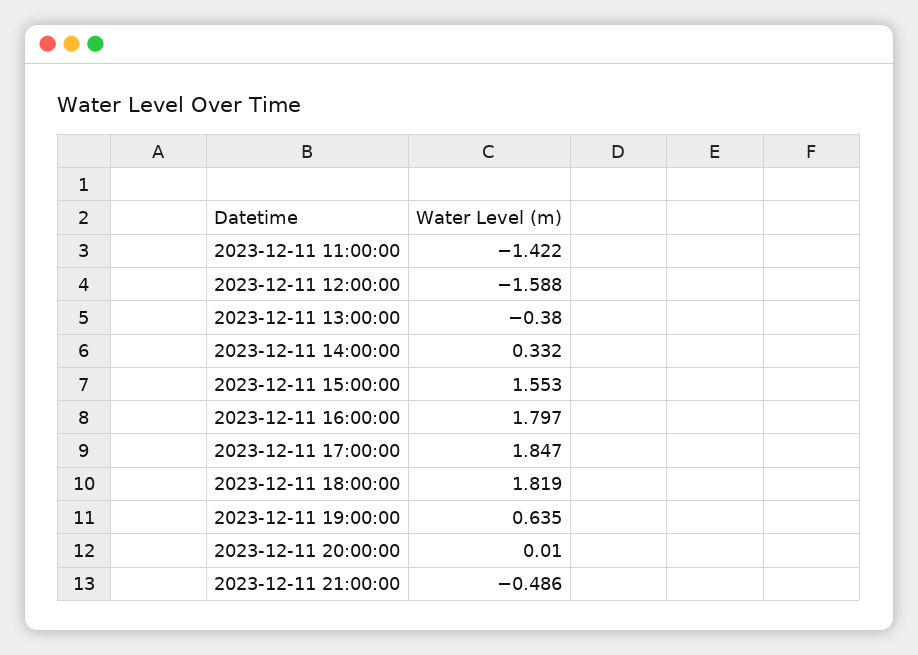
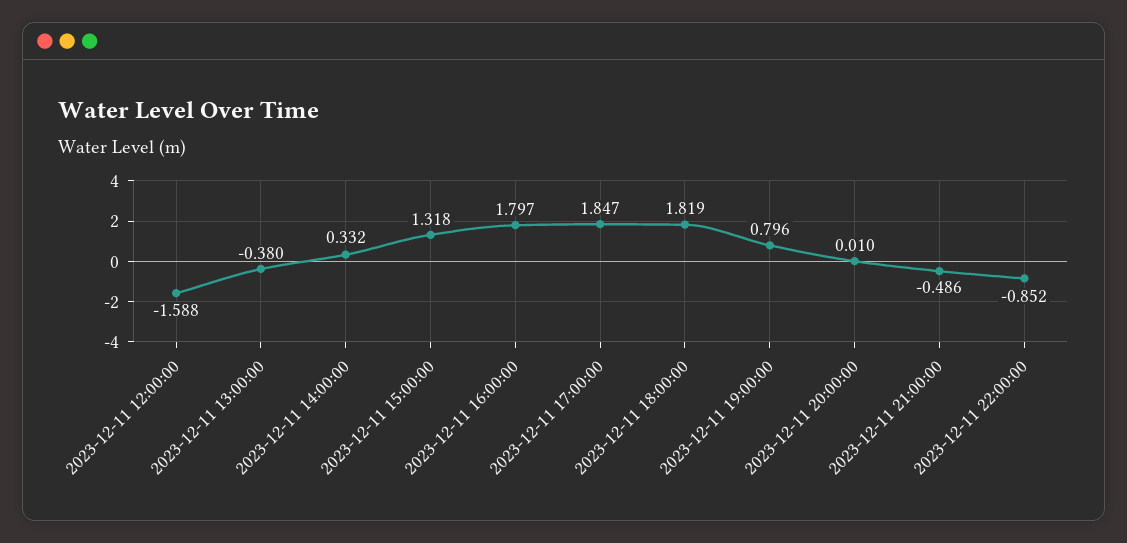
2023-12-11 11:00:00: -1.422 -> none
2023-12-11 15:00:00: 1.553 -> 1.318
2023-12-11 19:00:00: 0.635 -> 0.796
2023-12-11 22:00:00: none -> -0.852

